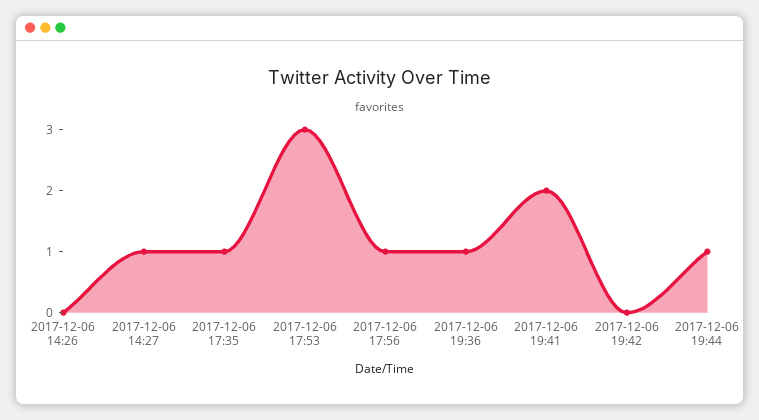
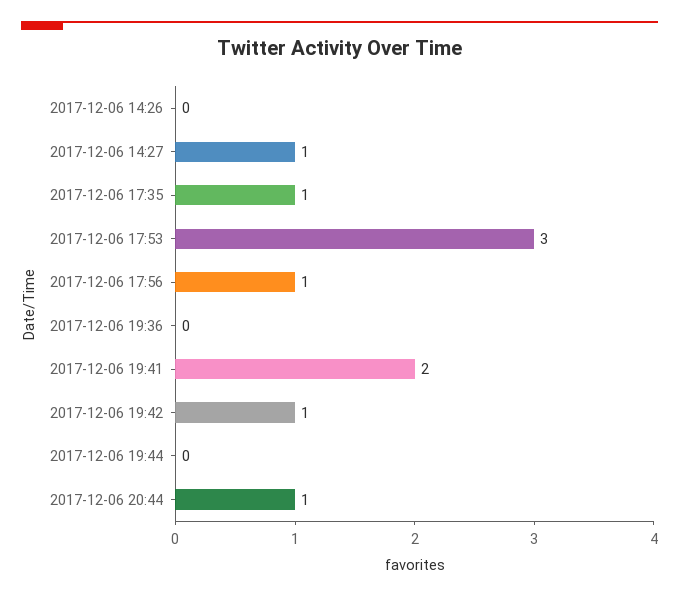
2017-12-06 19:36: 1 -> 0
2017-12-06 19:42: 0 -> 1
2017-12-06 19:44: 1 -> 0
2017-12-06 20:44: none -> 1

